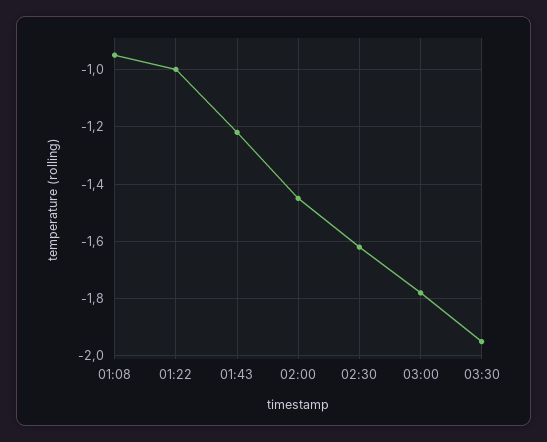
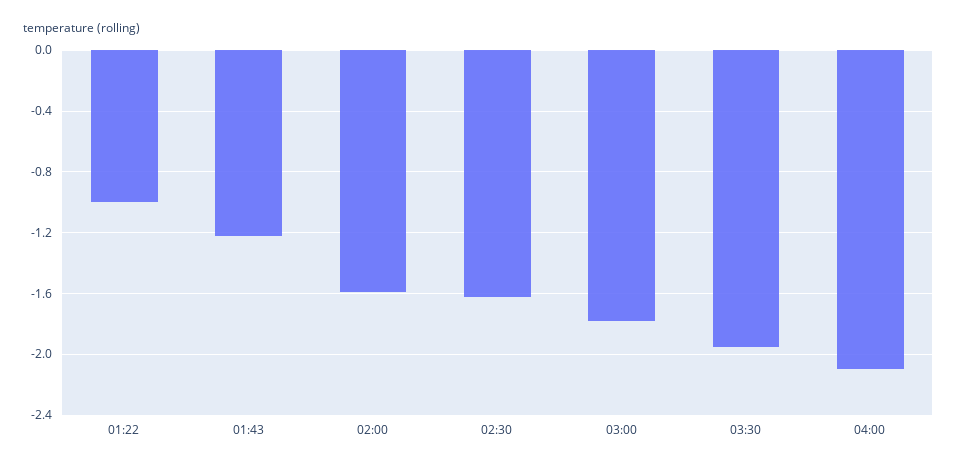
01:08: -0.95 -> none
02:00: -1.45 -> -1.6
04:00: none -> -2.1

